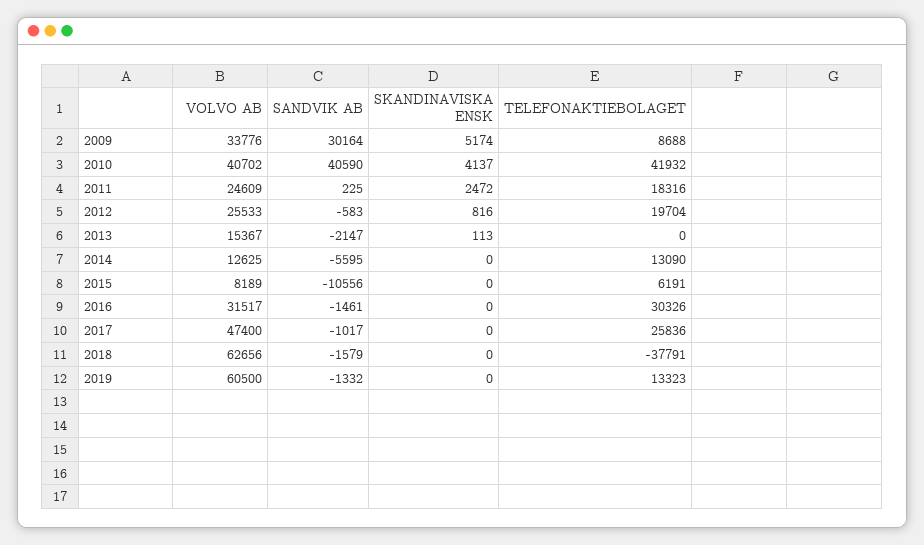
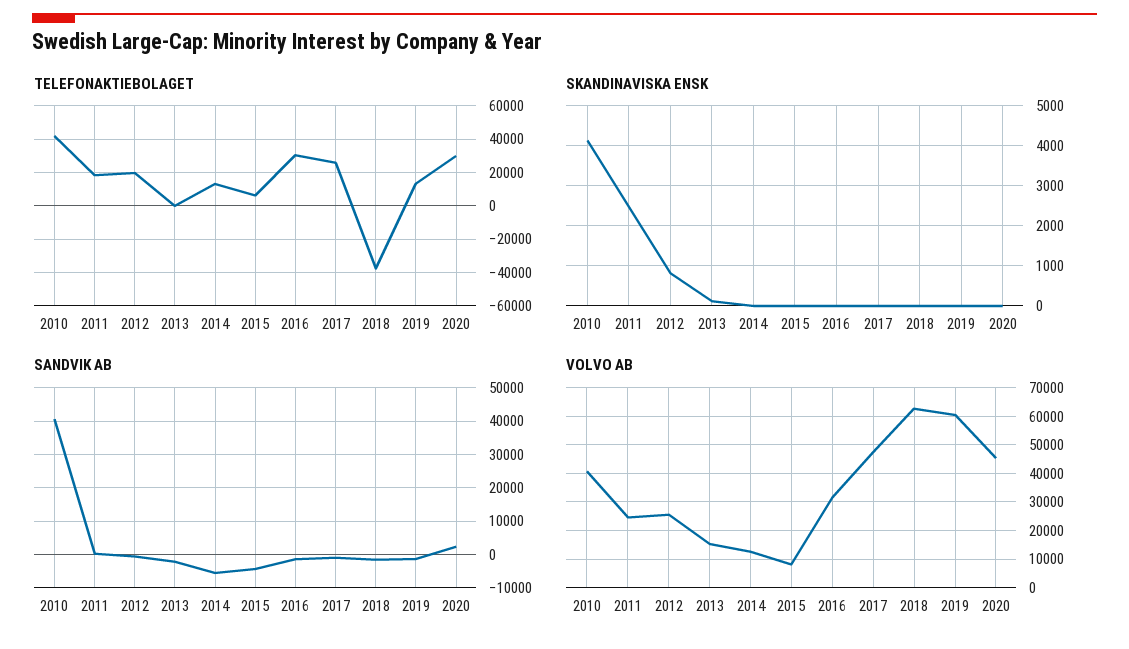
VOLVO AB, 2009: 33776 -> none
SANDVIK AB, 2009: 30164 -> none
SKANDINAVISKA ENSK, 2009: 5174 -> none
TELEFONAKTIEBOLAGET, 2009: 8688 -> none
SANDVIK AB, 2015: -10556 -> -4000
TELEFONAKTIEBOLAGET, 2020: none -> 30000
SKANDINAVISKA ENSK, 2020: none -> 0
SANDVIK AB, 2020: none -> 2000
VOLVO AB, 2020: none -> 45000

